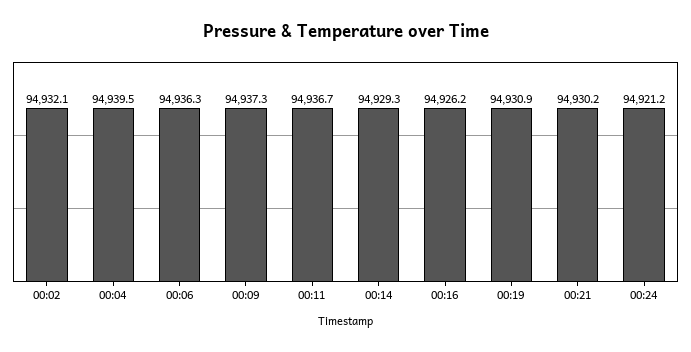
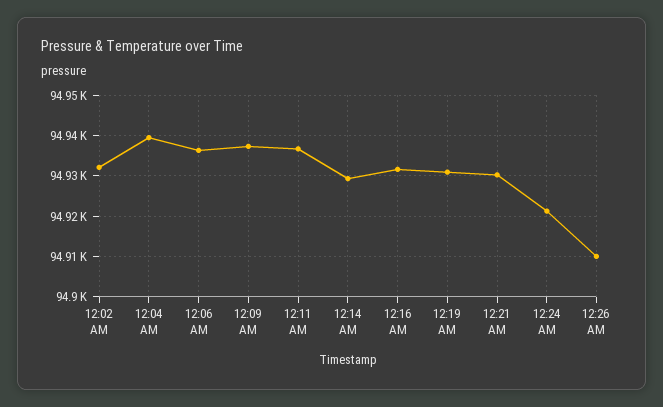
00:16: 94926.2 -> 94932
12:26 AM: none -> 94910

